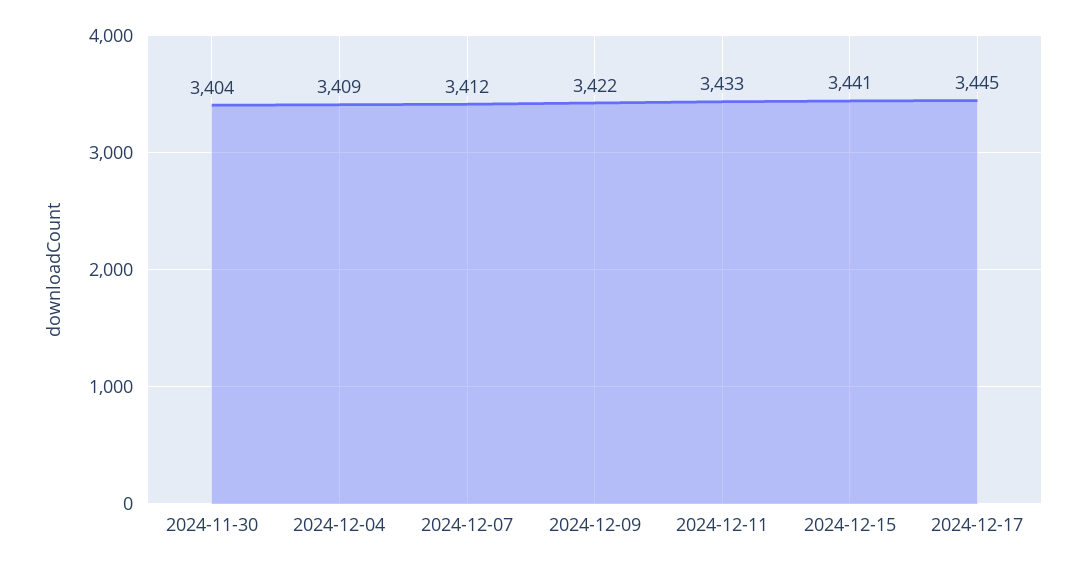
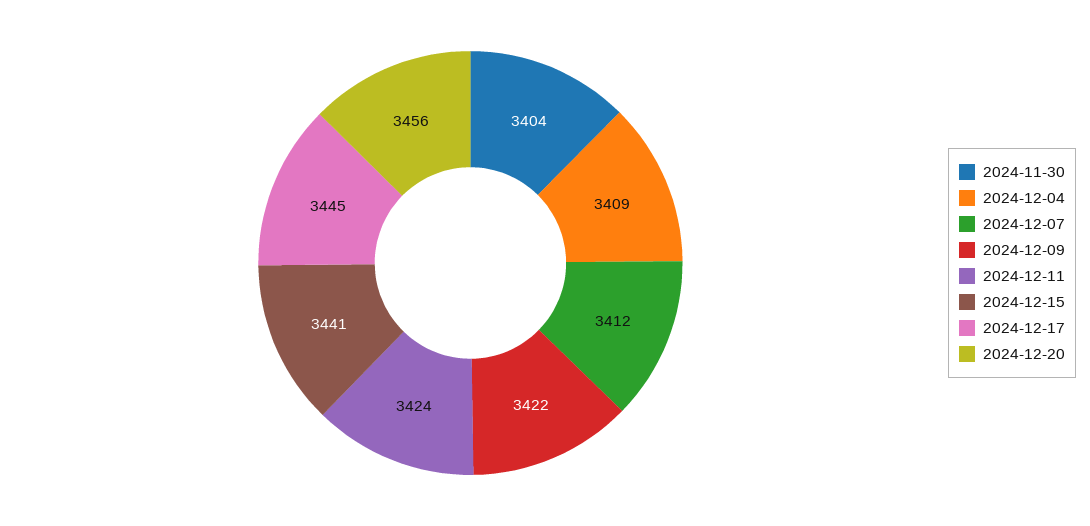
2024-12-11: 3433 -> 3424
2024-12-20: none -> 3456

